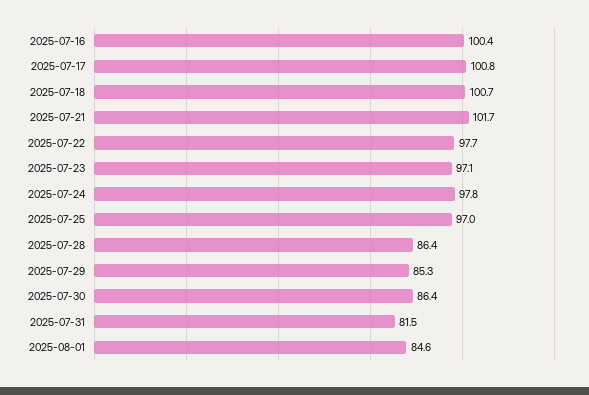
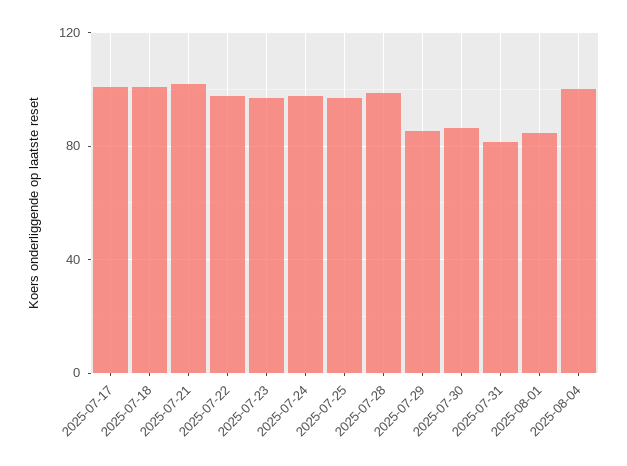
2025-07-16: 100.4 -> none
2025-07-28: 86.4 -> 100
2025-08-04: none -> 100

